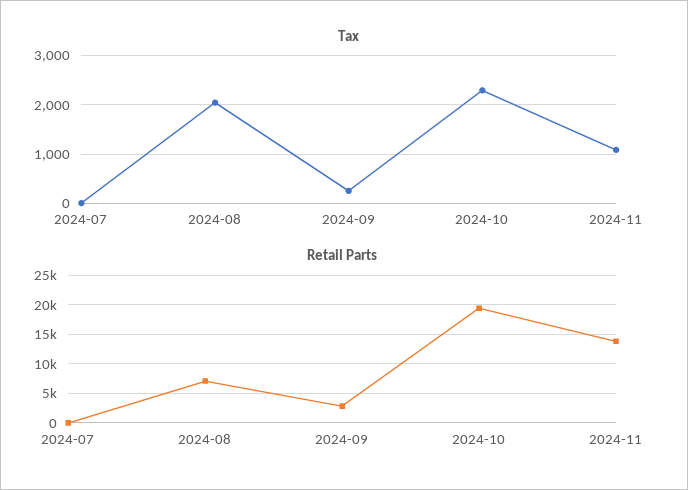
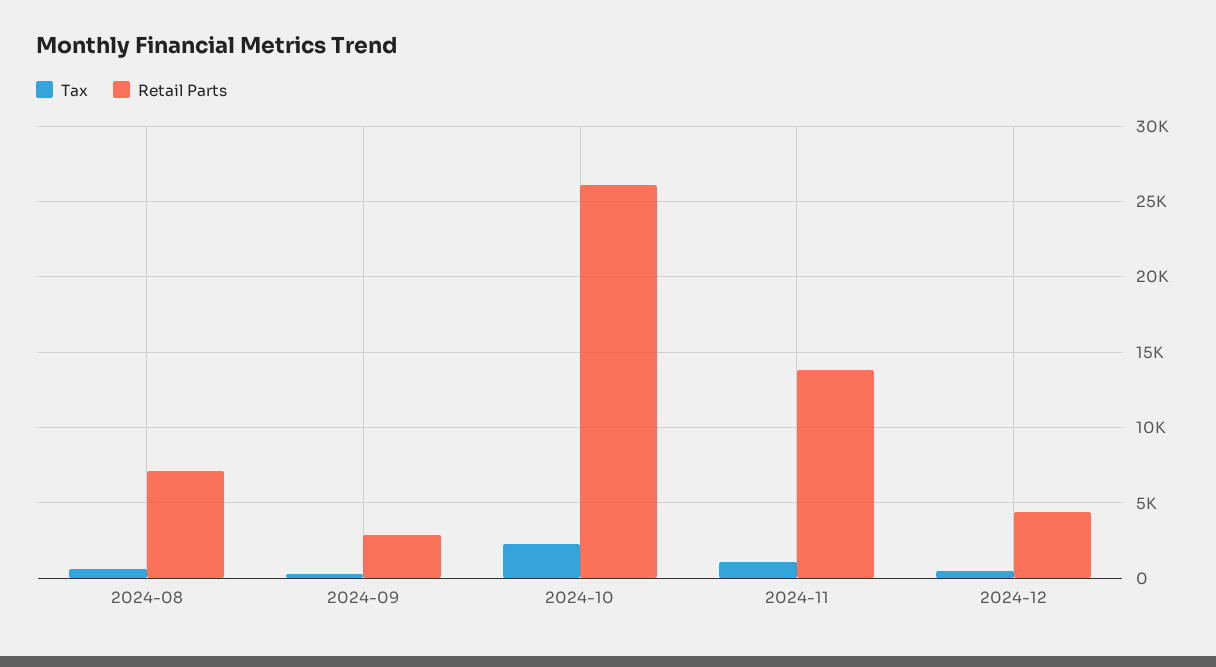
Tax, 2024-07: 0 -> none
Tax, 2024-08: 2000 -> 500
Retail Parts, 2024-07: 0 -> none
Retail Parts, 2024-10: 20000 -> 26000
Tax, 2024-12: none -> 500
Retail Parts, 2024-12: none -> 4500

